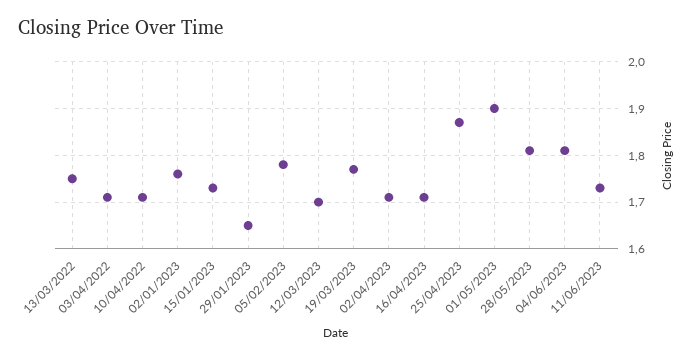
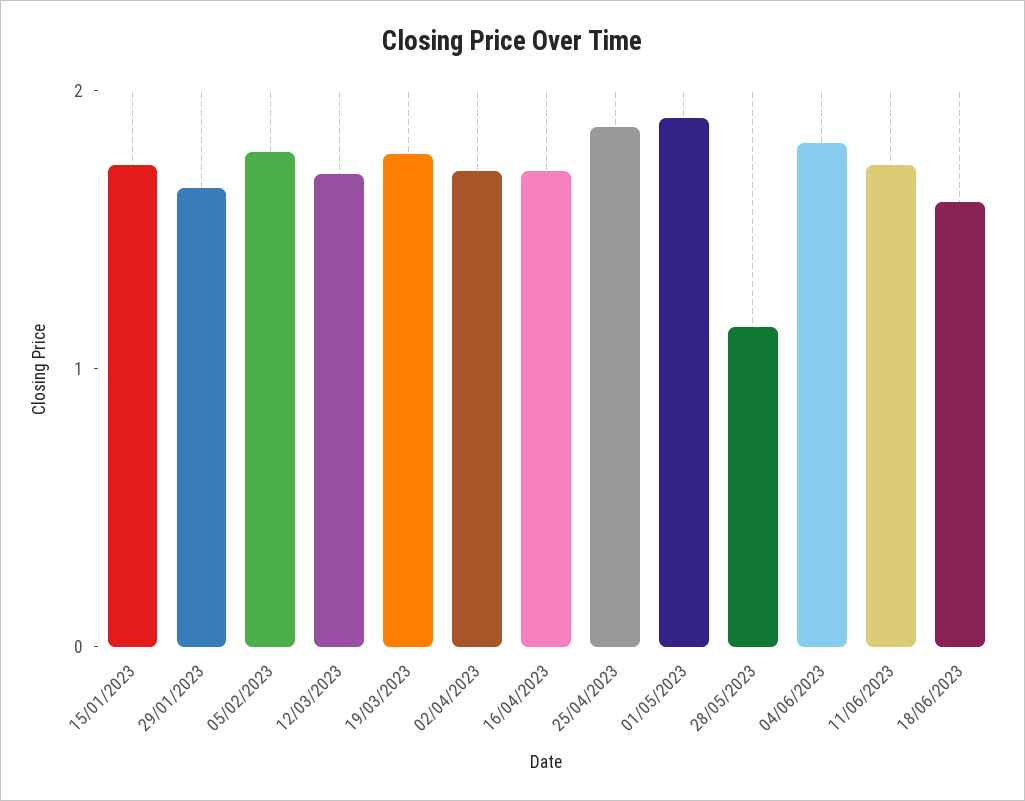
13/03/2022: 1.75 -> none
03/04/2022: 1.7 -> none
10/04/2022: 1.7 -> none
02/01/2023: 1.75 -> none
28/05/2023: 1.8 -> 1.2
18/06/2023: none -> 1.6

